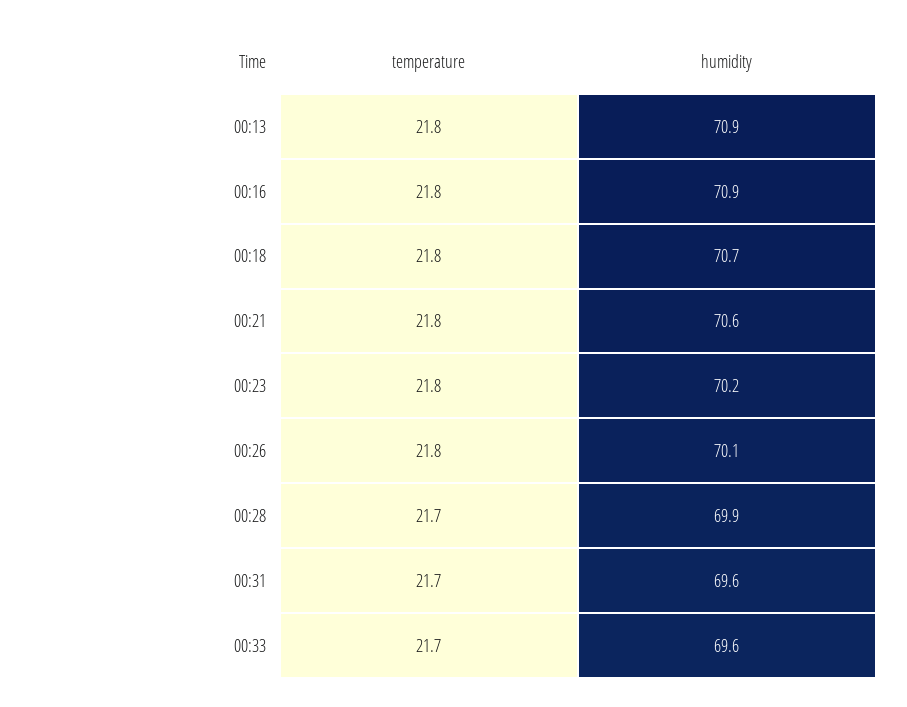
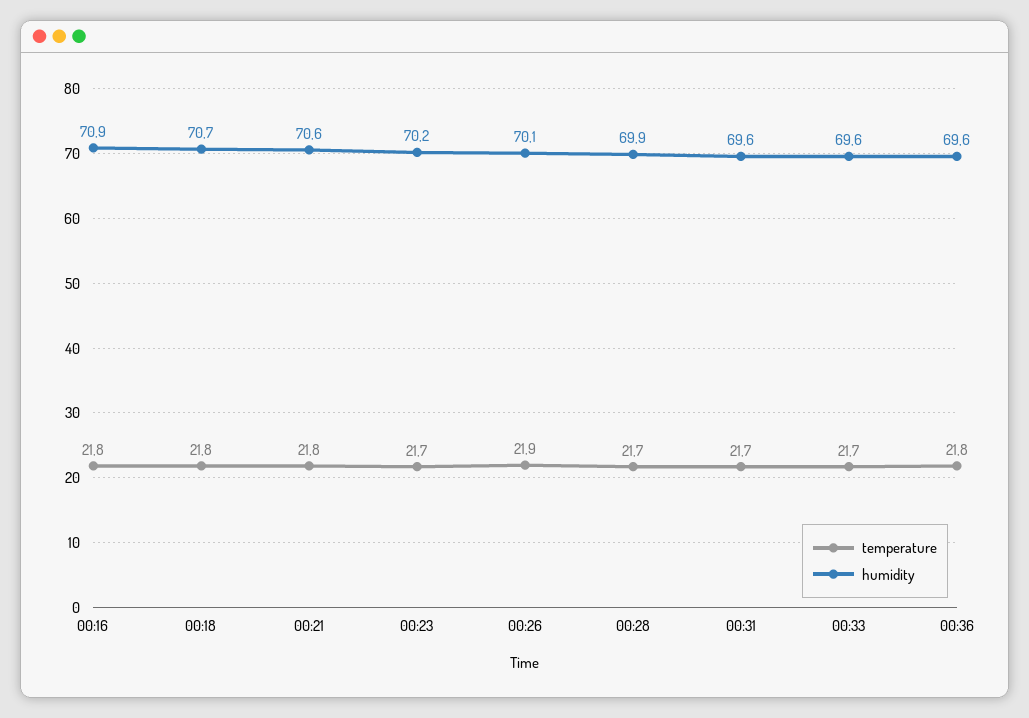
temperature, 00:13: 21.8 -> none
humidity, 00:13: 70.9 -> none
temperature, 00:23: 21.8 -> 21.7
temperature, 00:26: 21.8 -> 21.9
temperature, 00:36: none -> 21.8
humidity, 00:36: none -> 69.6

